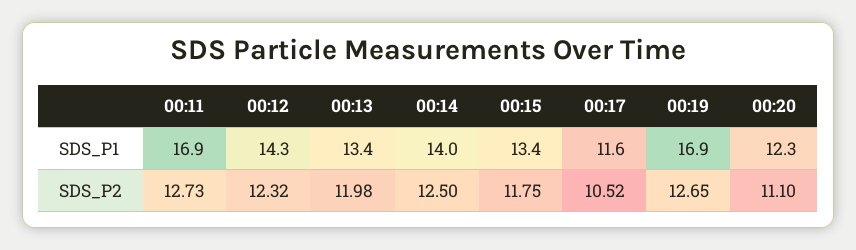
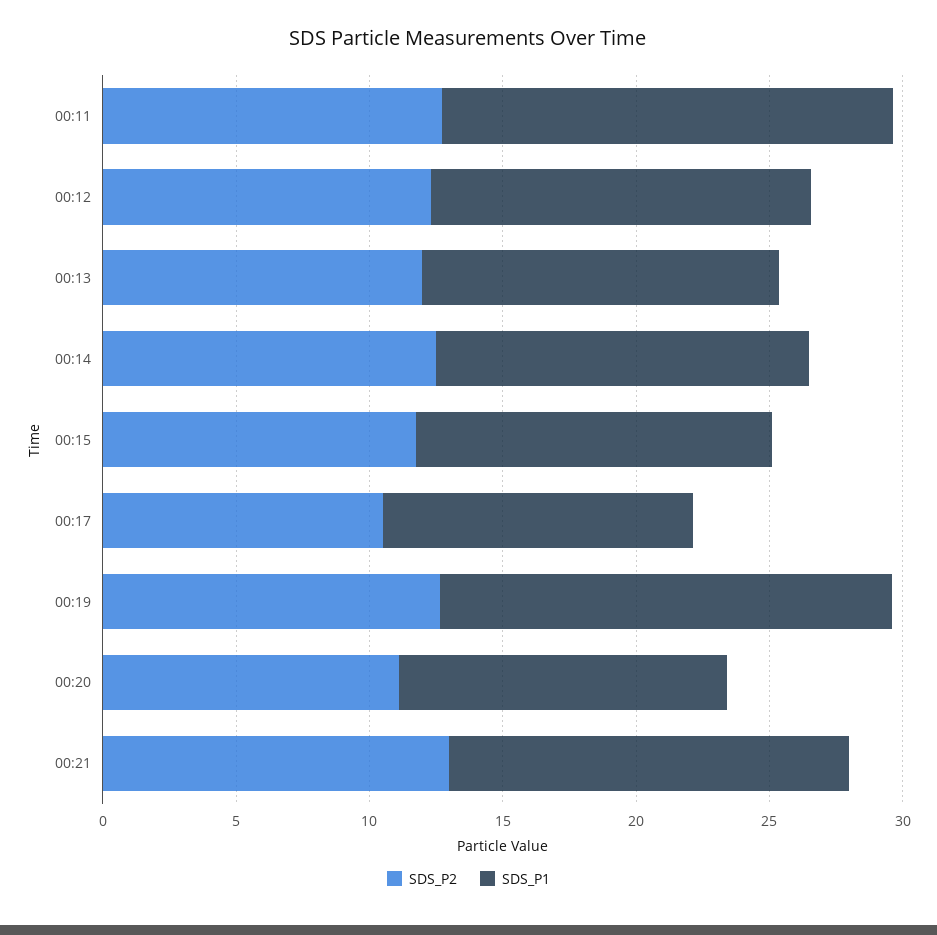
SDS_P2, 00:21: none -> 13
SDS_P1, 00:21: none -> 15

